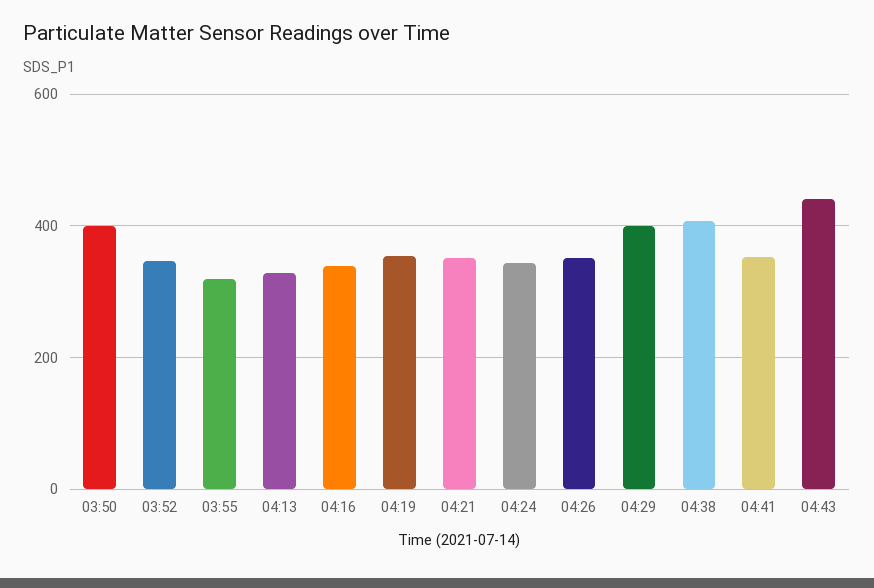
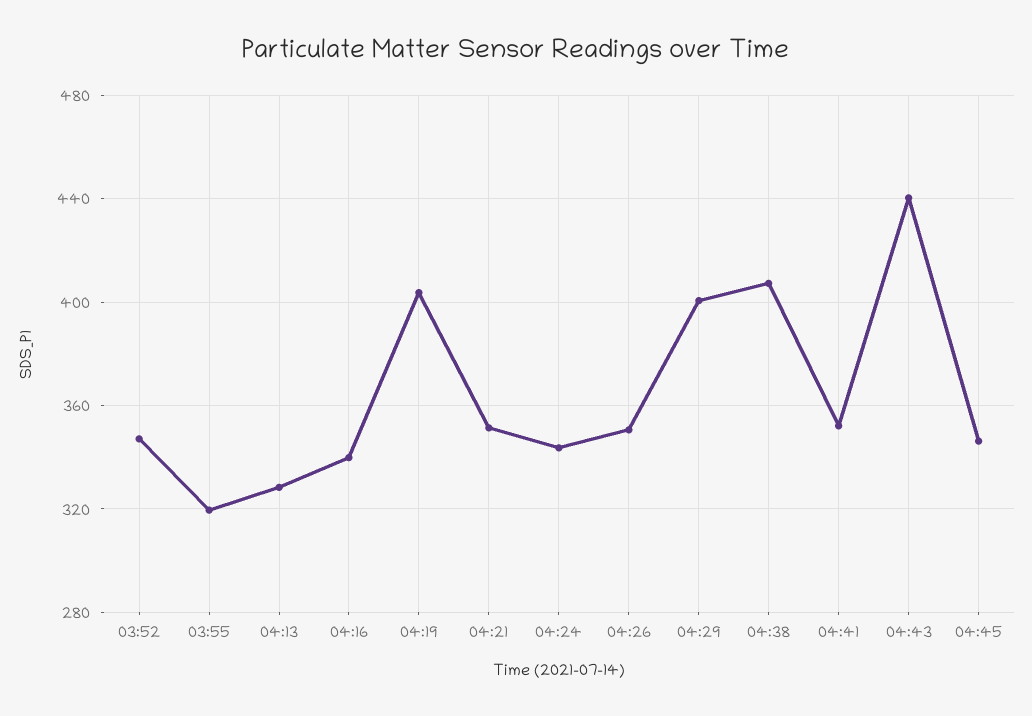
03:50: 400 -> none
04:19: 360 -> 405
04:45: none -> 345

